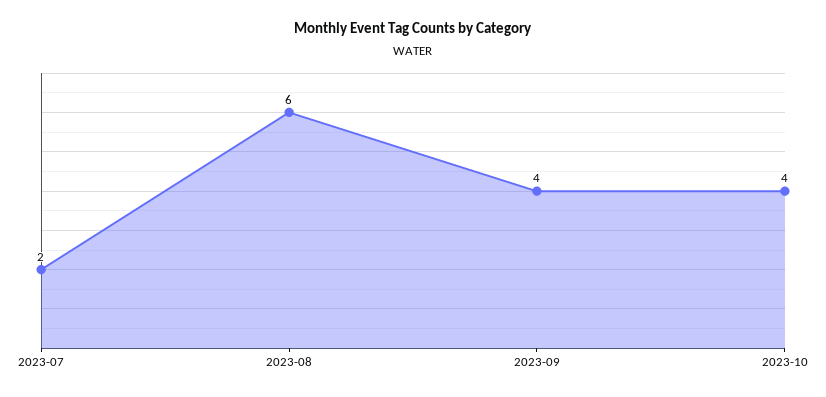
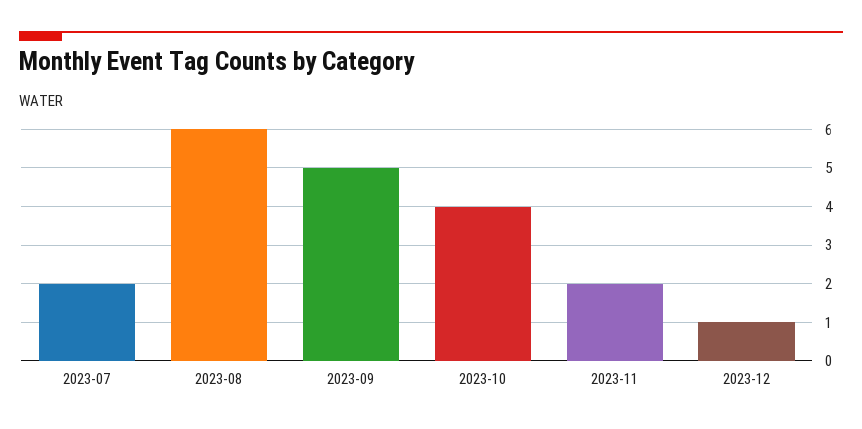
2023-09: 4 -> 5
2023-11: none -> 2
2023-12: none -> 1

